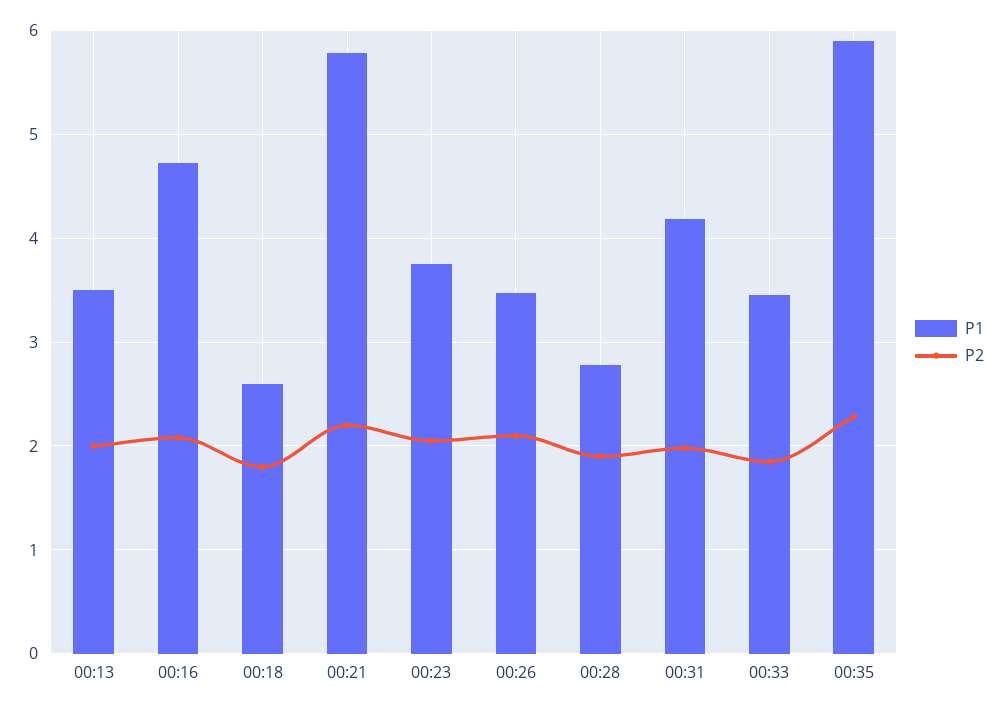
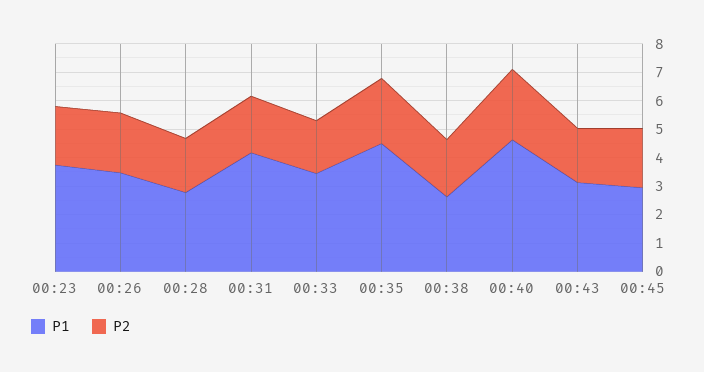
P1, 00:13: 3.5 -> none
P2, 00:13: 2 -> none
P1, 00:16: 4.7 -> none
P2, 00:16: 2.1 -> none
P1, 00:18: 2.6 -> none
P2, 00:18: 1.8 -> none
P1, 00:21: 5.8 -> none
P2, 00:21: 2.2 -> none
P1, 00:35: 5.9 -> 4.5
P1, 00:38: none -> 2.5
P2, 00:38: none -> 2
P1, 00:40: none -> 4.5
P2, 00:40: none -> 2.5
P1, 00:43: none -> 3
P2, 00:43: none -> 2
P1, 00:45: none -> 3
P2, 00:45: none -> 2

